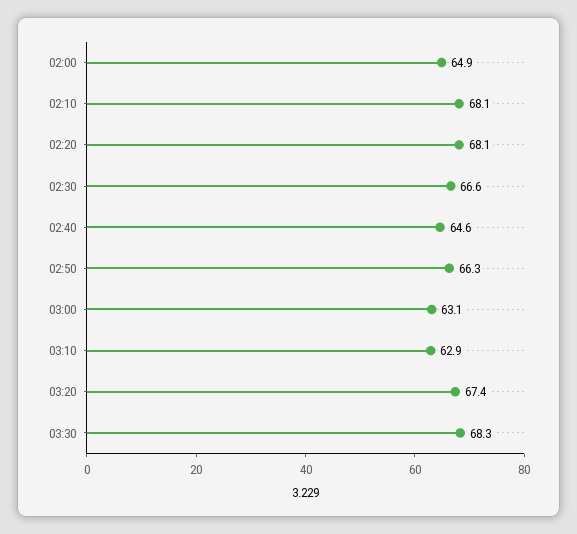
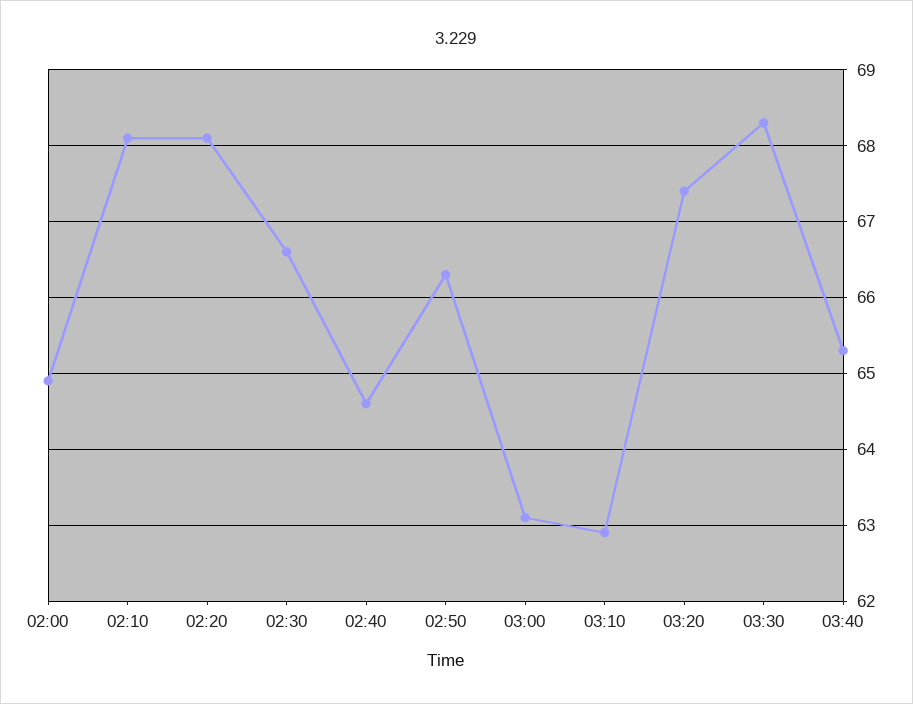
03:40: none -> 65.3

